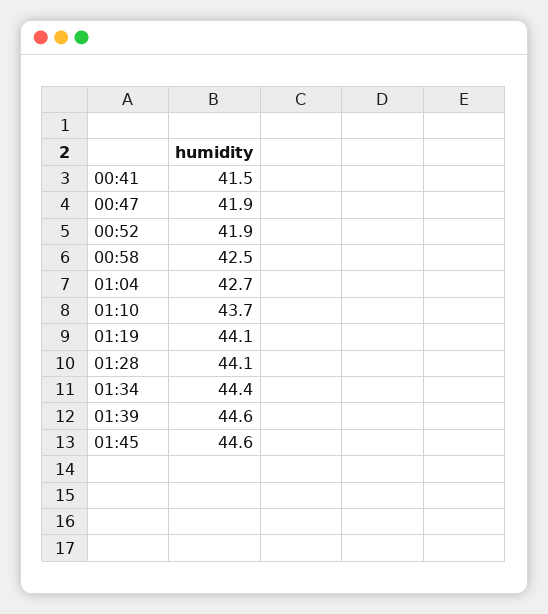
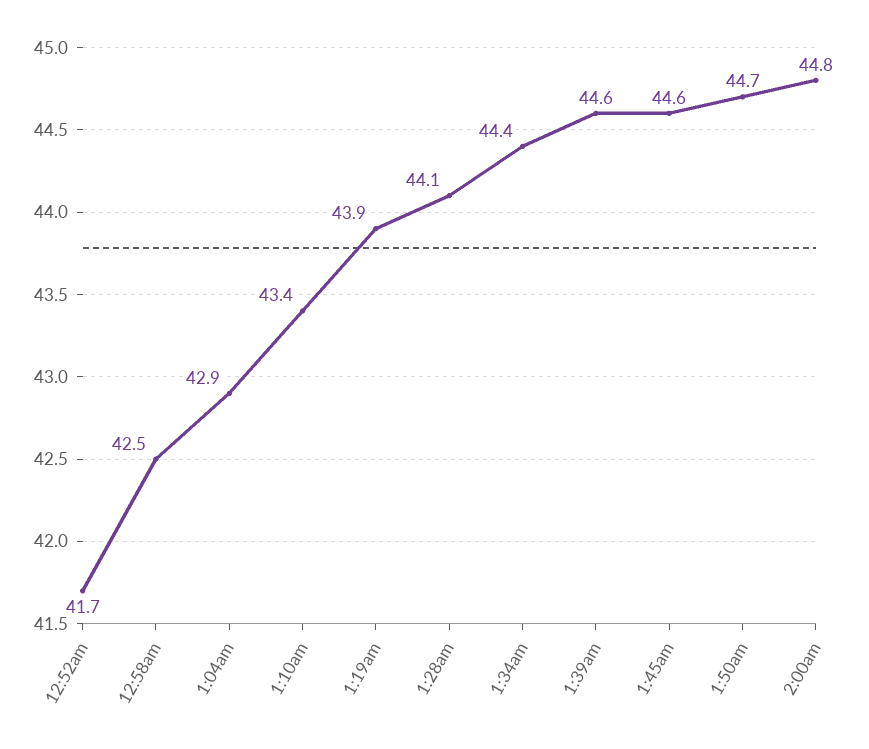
00:41: 41.5 -> none
00:47: 41.9 -> none
00:52: 41.9 -> 41.7
01:04: 42.7 -> 42.9
01:10: 43.7 -> 43.4
01:19: 44.1 -> 43.9
1:50am: none -> 44.7
2:00am: none -> 44.8

